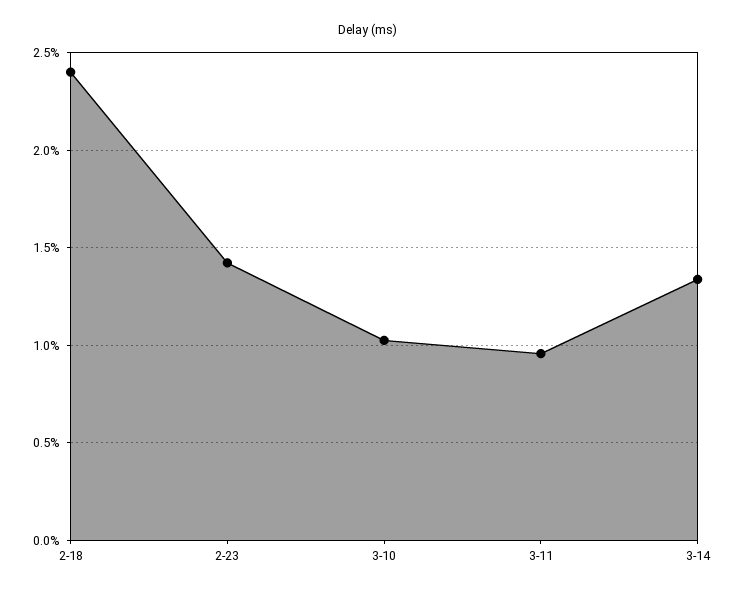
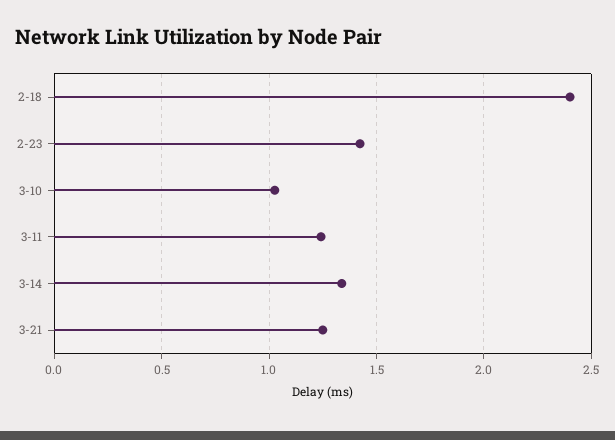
3-11: 0.95 -> 1.25
3-21: none -> 1.25

